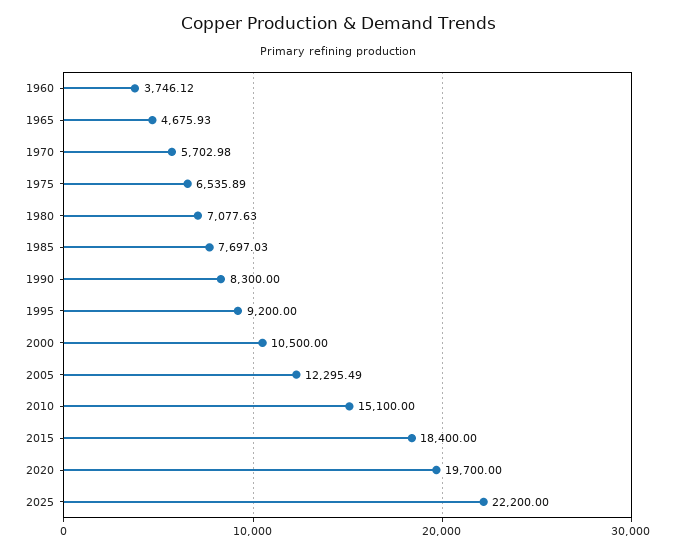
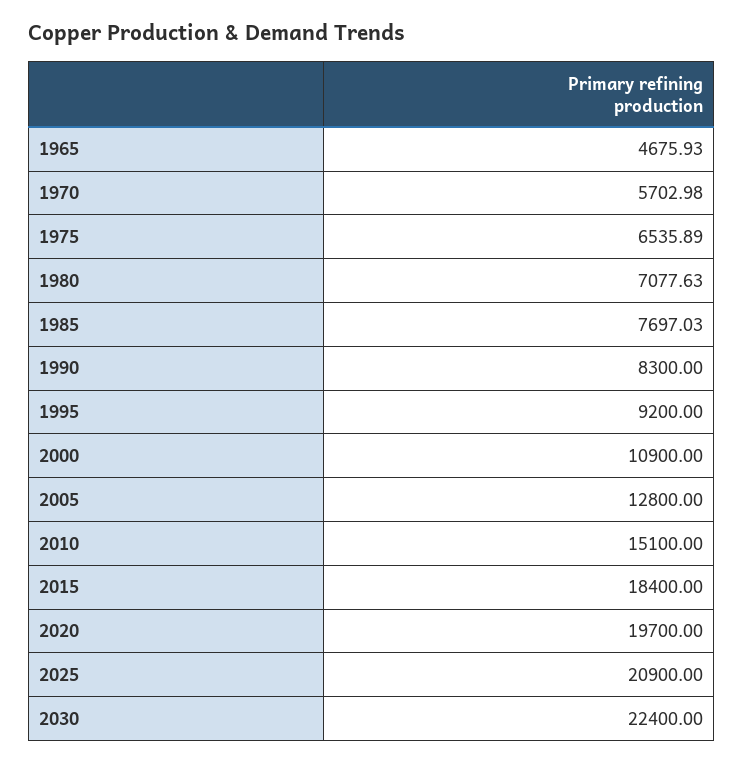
1960: 3746.12 -> none
2000: 10500 -> 10900
2005: 12295.49 -> 12800
2025: 22200 -> 20900
2030: none -> 22400

